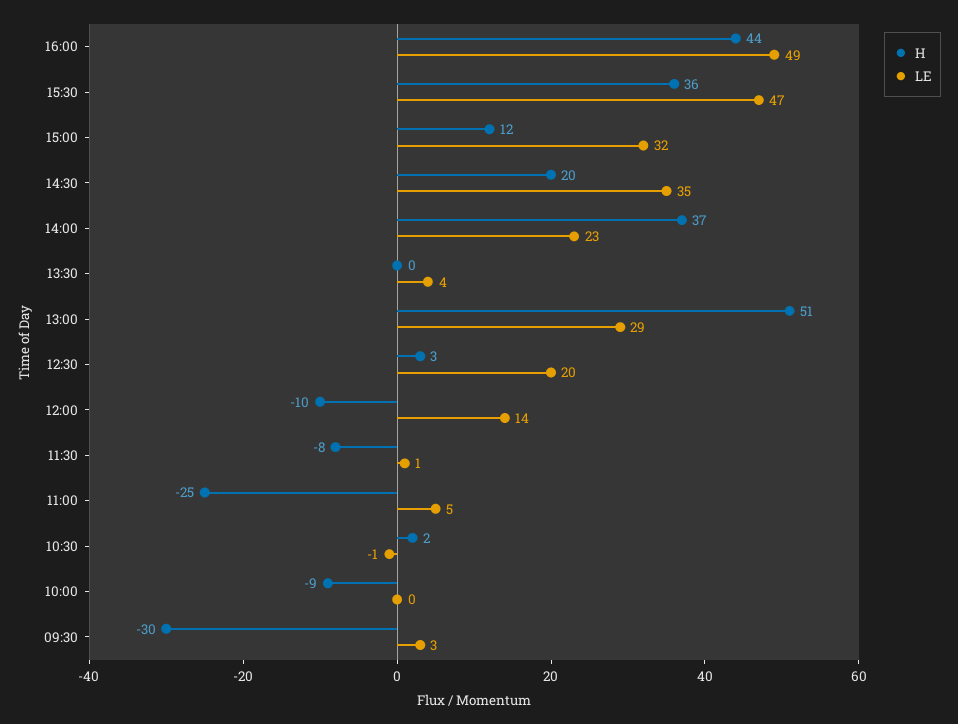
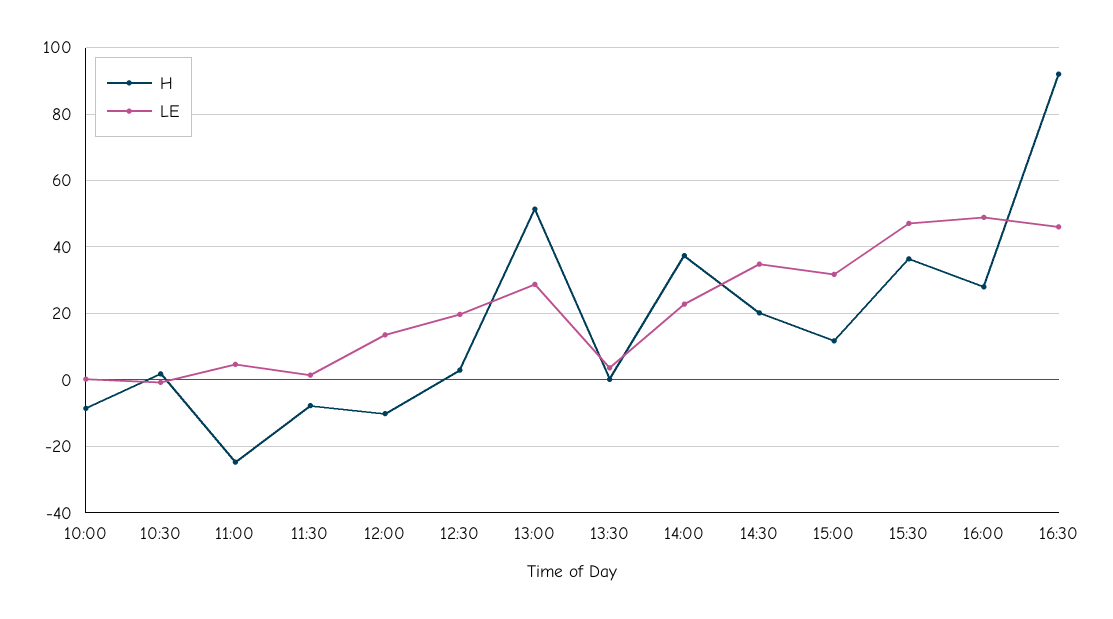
H, 16:00: 44 -> 28
H, 09:30: -30 -> none
LE, 09:30: 3 -> none
H, 16:30: none -> 92
LE, 16:30: none -> 46

